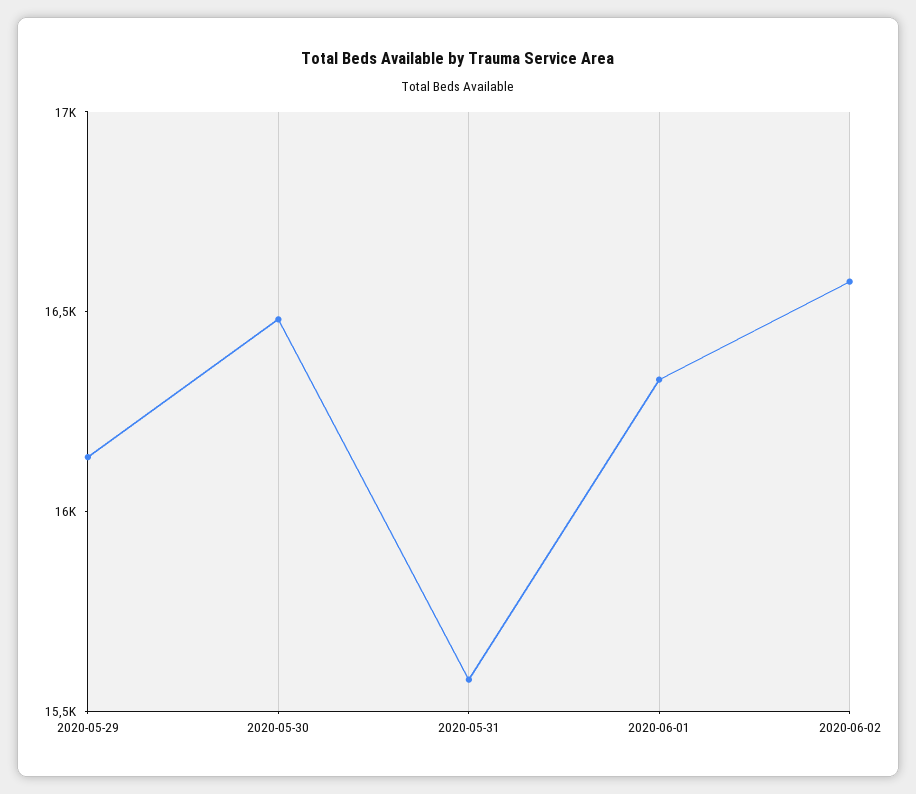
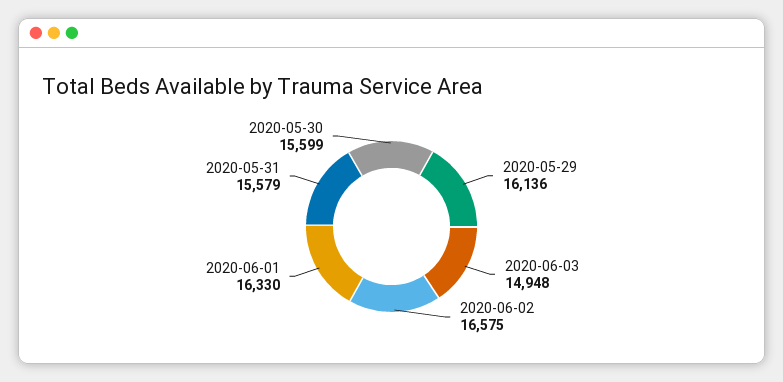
2020-05-30: 16500 -> 15599
2020-06-03: none -> 14948

